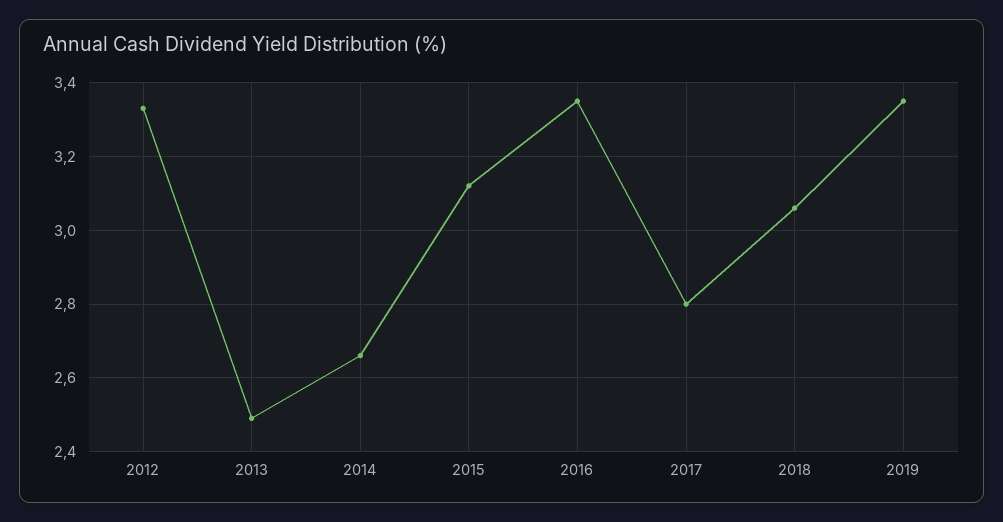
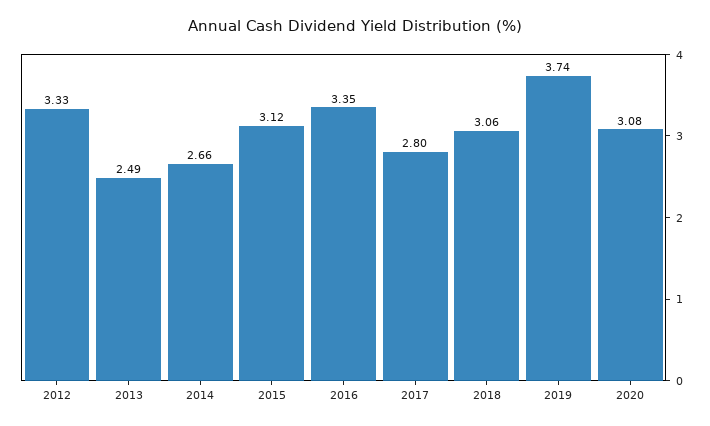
2019: 3.35 -> 3.74
2020: none -> 3.08

